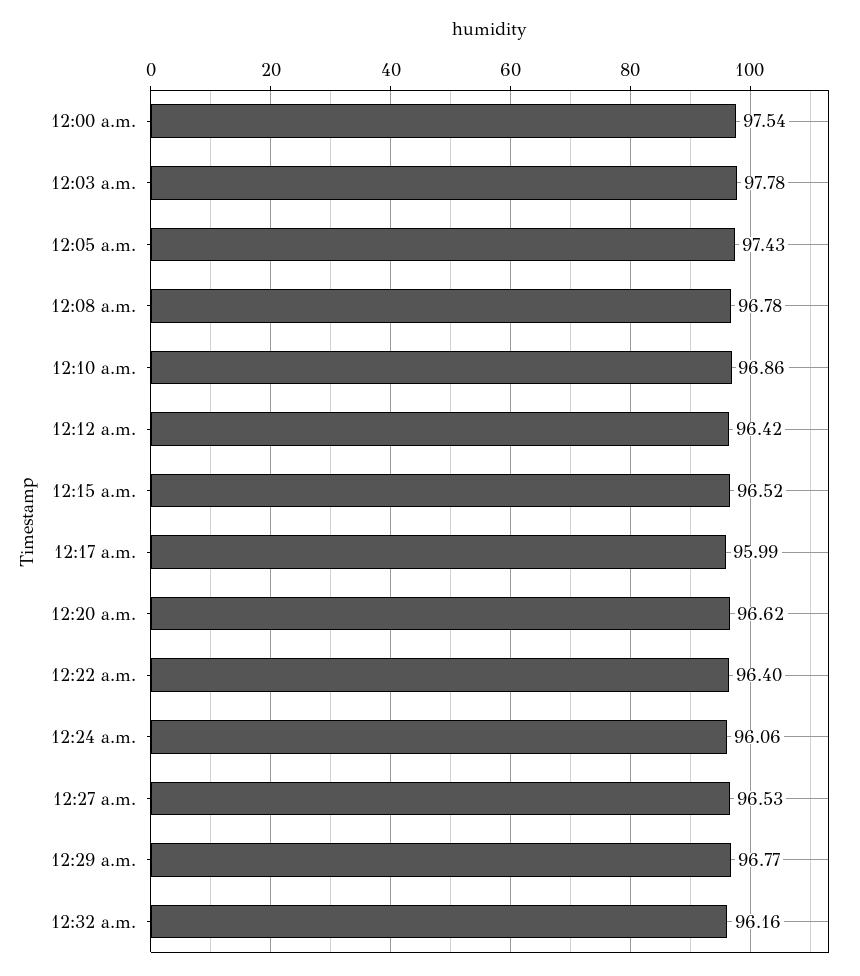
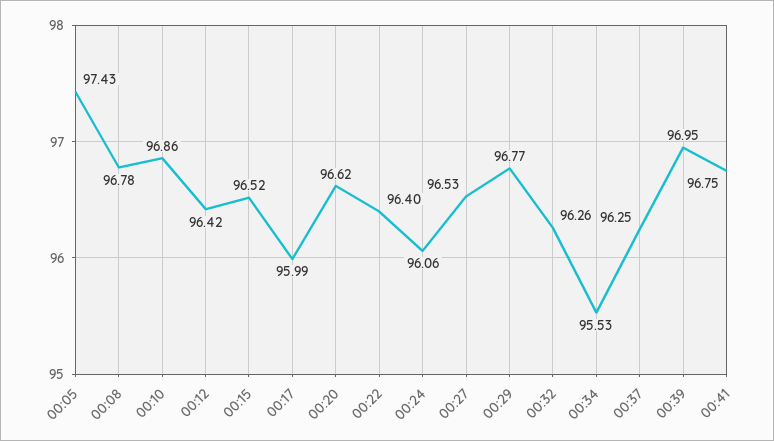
12:00 a.m.: 97.54 -> none
12:03 a.m.: 97.78 -> none
12:32 a.m.: 96.16 -> 96.26
00:34: none -> 95.53
00:37: none -> 96.25
00:39: none -> 96.95
00:41: none -> 96.75

